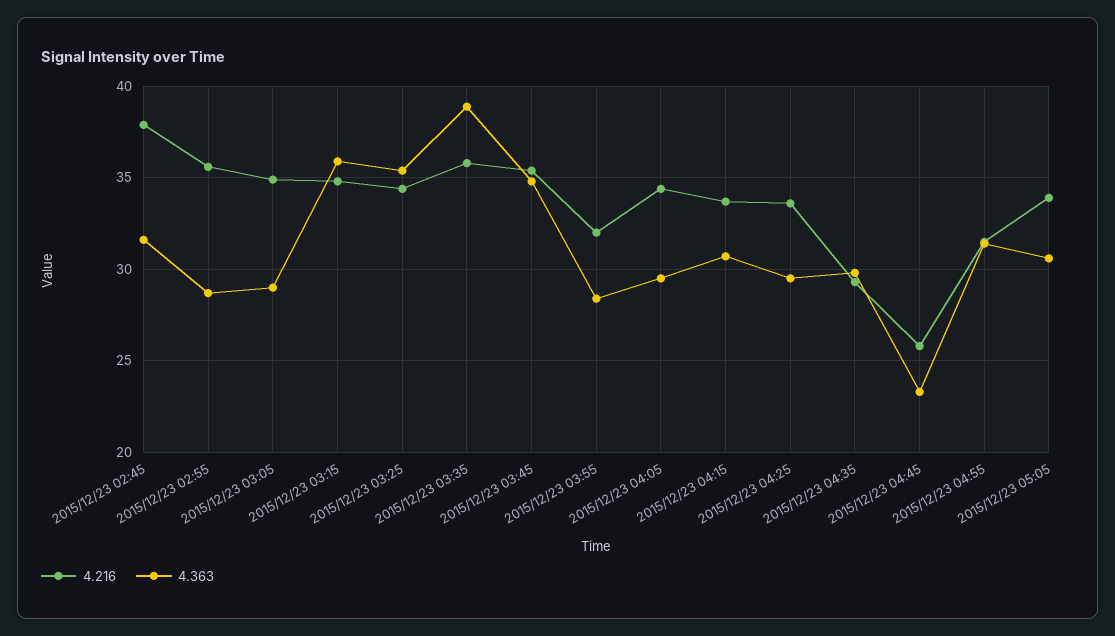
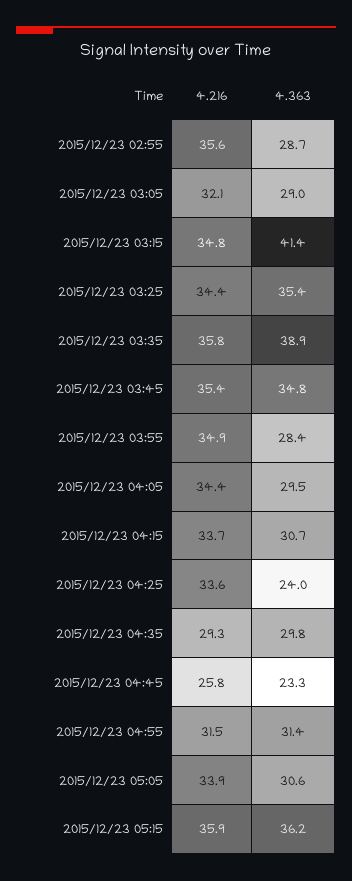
4.216, 2015/12/23 02:45: 38 -> none
4.363, 2015/12/23 02:45: 31.5 -> none
4.216, 2015/12/23 03:05: 35 -> 32.1
4.363, 2015/12/23 03:15: 36 -> 41.4
4.216, 2015/12/23 03:55: 32 -> 34.9
4.363, 2015/12/23 04:25: 29.5 -> 24
4.216, 2015/12/23 05:15: none -> 35.9
4.363, 2015/12/23 05:15: none -> 36.2

